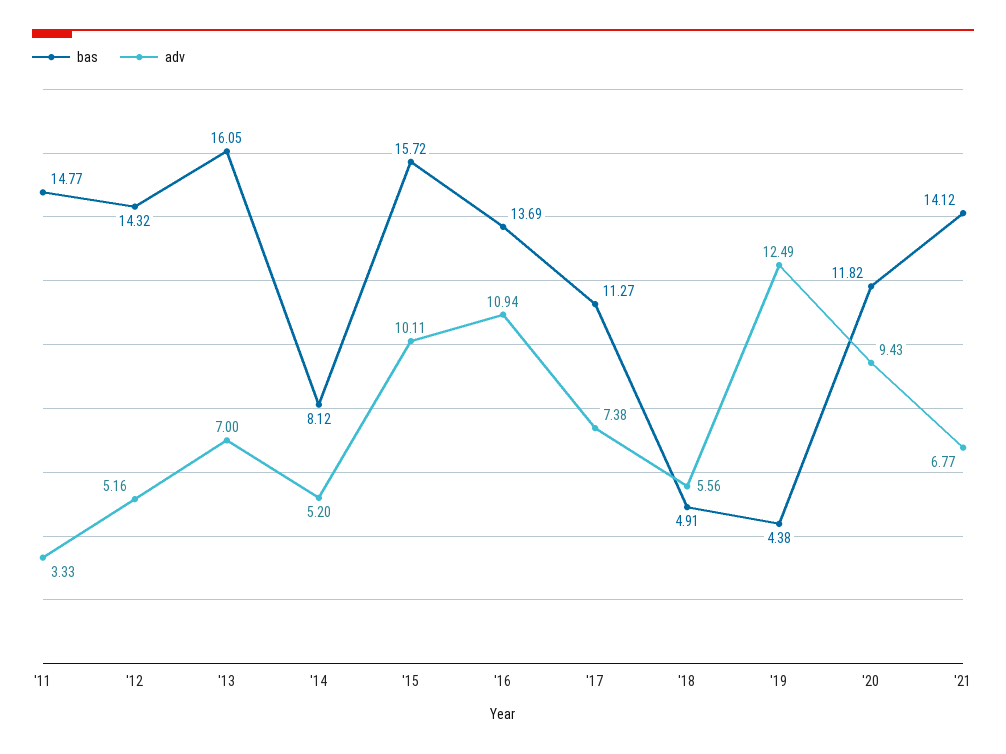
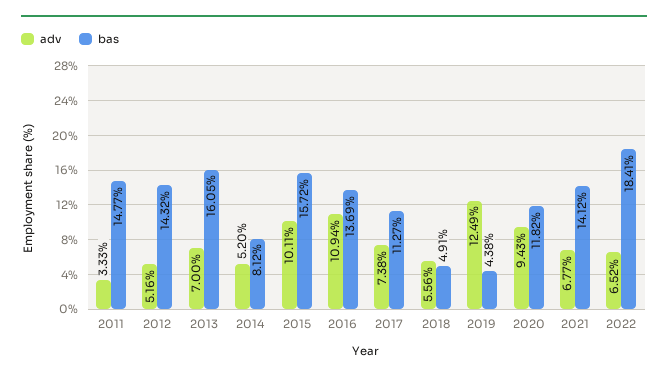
adv, 2022: none -> 6.52
bas, 2022: none -> 18.41

